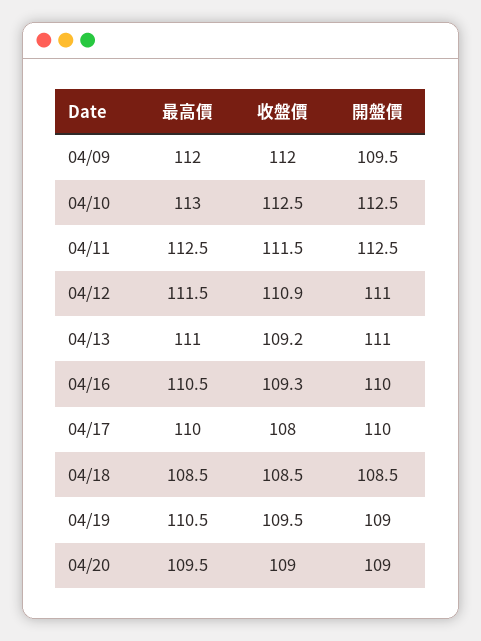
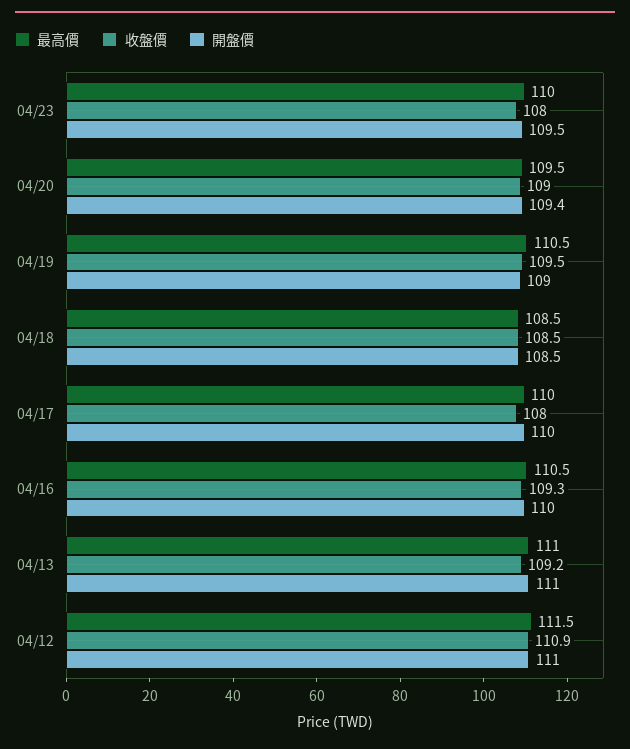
最高價, 04/09: 112 -> none
收盤價, 04/09: 112 -> none
開盤價, 04/09: 109.5 -> none
最高價, 04/10: 113 -> none
收盤價, 04/10: 112.5 -> none
開盤價, 04/10: 112.5 -> none
最高價, 04/11: 112.5 -> none
收盤價, 04/11: 111.5 -> none
開盤價, 04/11: 112.5 -> none
開盤價, 04/20: 109 -> 109.4
最高價, 04/23: none -> 110
收盤價, 04/23: none -> 108
開盤價, 04/23: none -> 109.5

